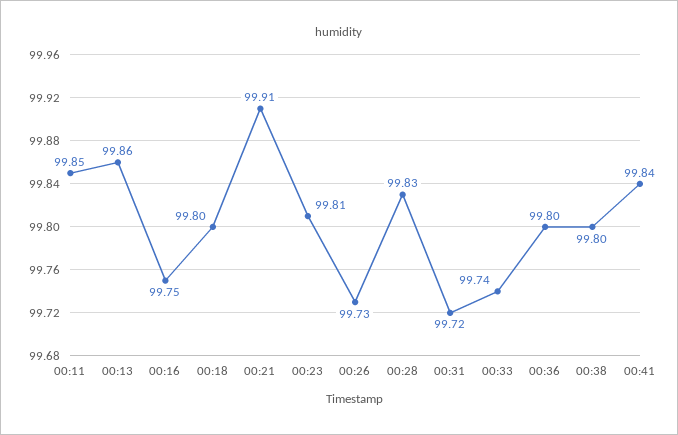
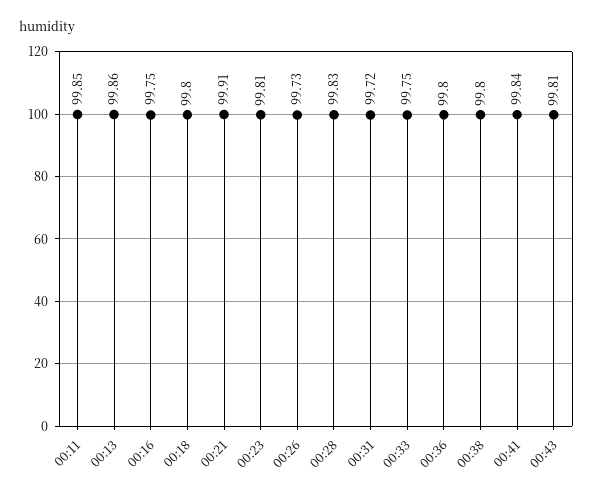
00:33: 99.74 -> 99.75
00:43: none -> 99.81

